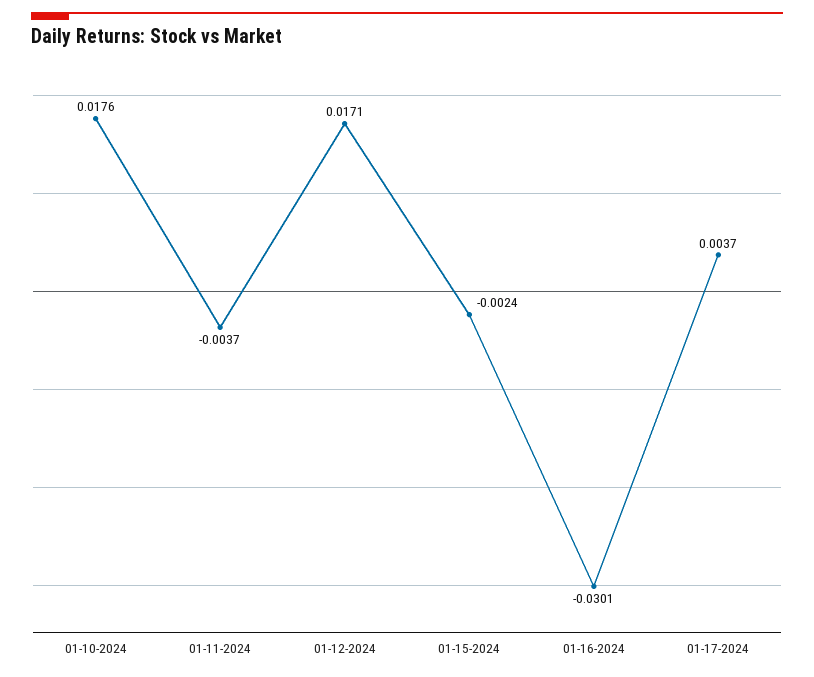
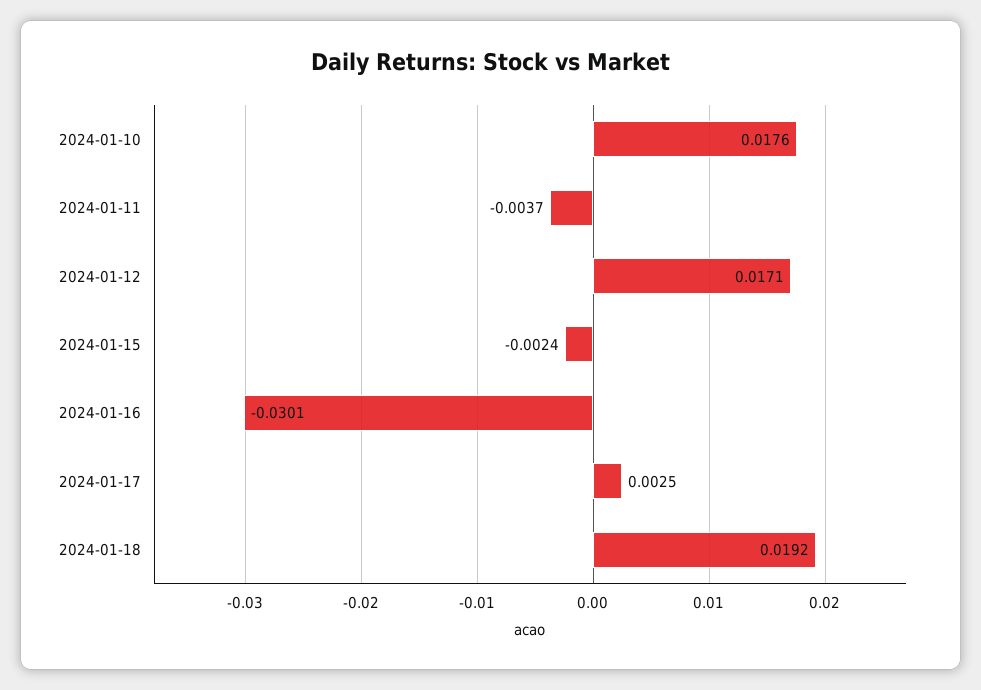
01-17-2024: 0.0037 -> 0.0025
2024-01-18: none -> 0.0192

